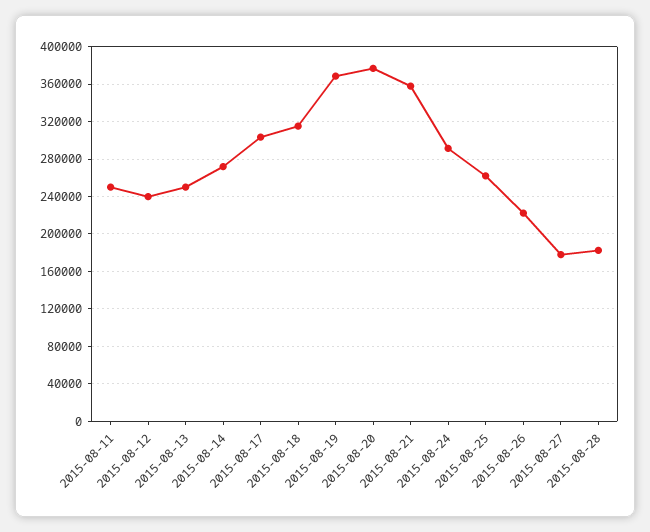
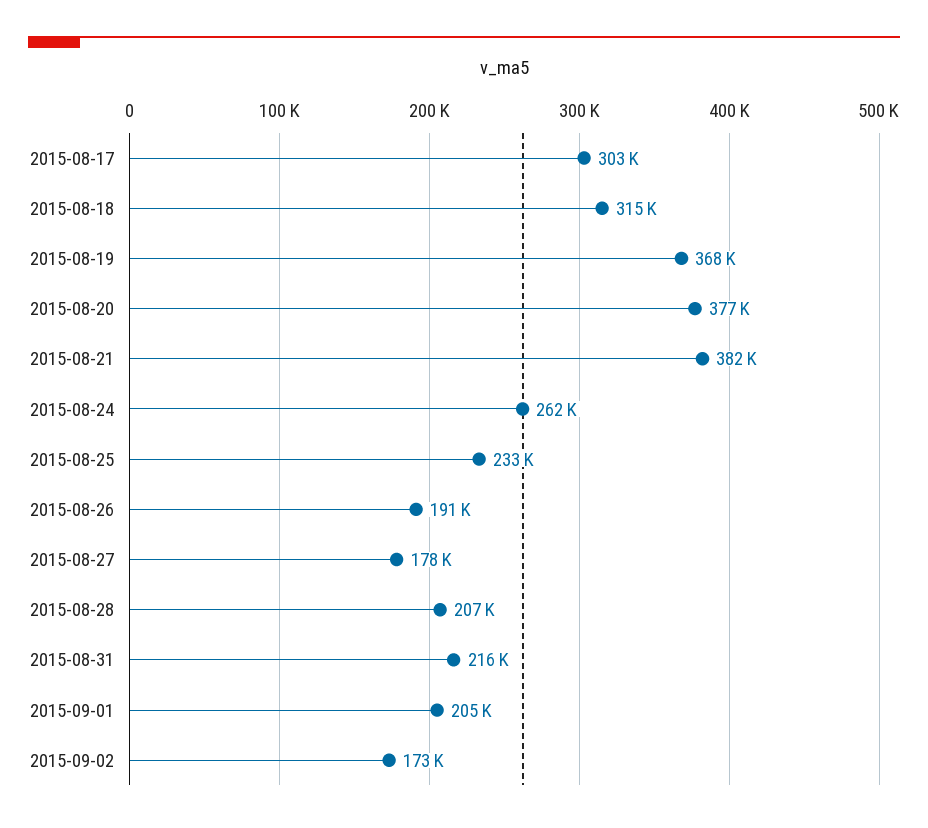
2015-08-11: 250000 -> none
2015-08-12: 240000 -> none
2015-08-13: 250000 -> none
2015-08-14: 270000 -> none
2015-08-21: 360000 -> 382000
2015-08-24: 290000 -> 262000
2015-08-25: 260000 -> 233000
2015-08-26: 220000 -> 191000
2015-08-28: 180000 -> 207000
2015-08-31: none -> 216000
2015-09-01: none -> 205000
2015-09-02: none -> 173000

